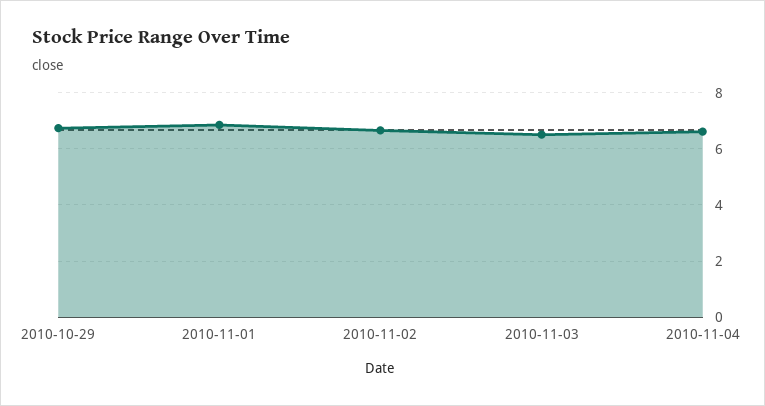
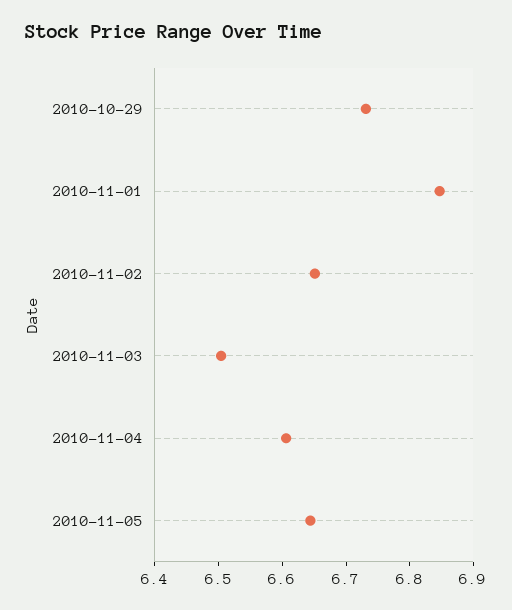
2010-11-05: none -> 6.64

